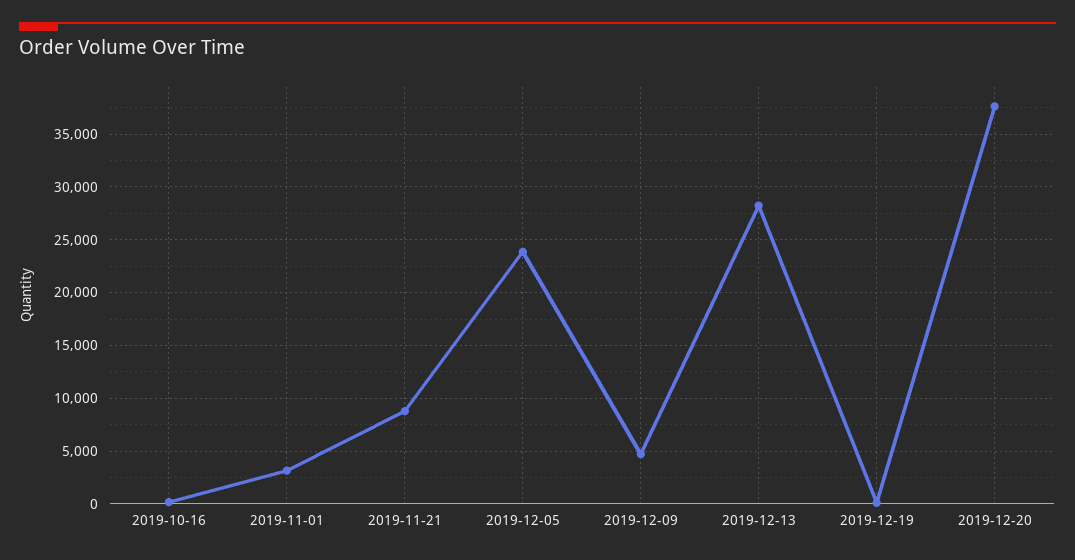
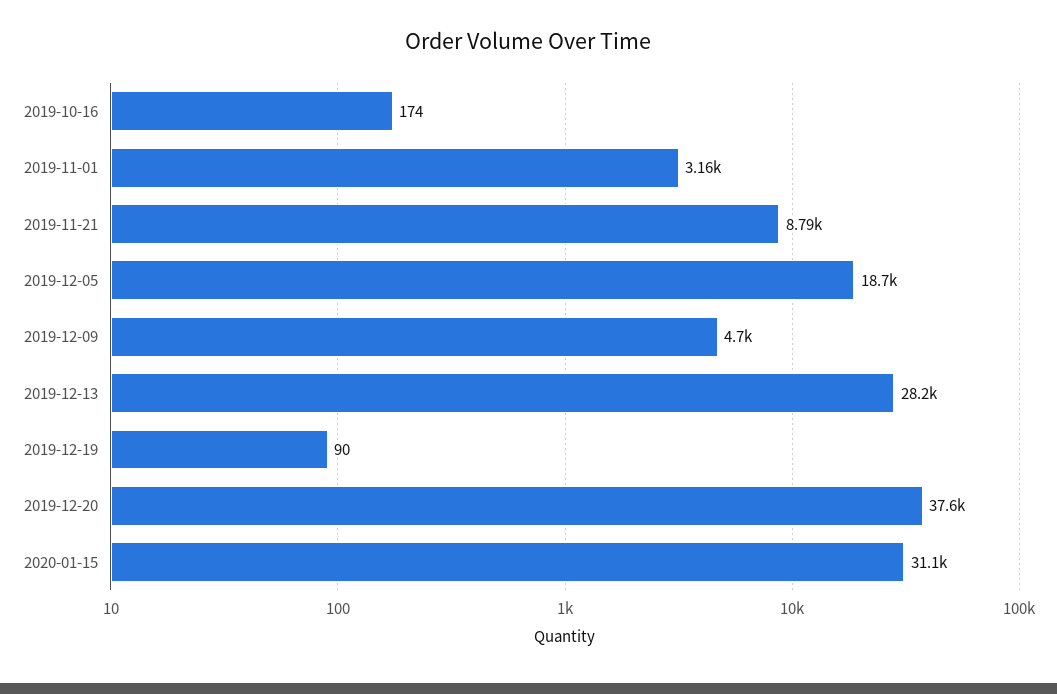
2019-12-05: 24000 -> 18700
2020-01-15: none -> 31100

